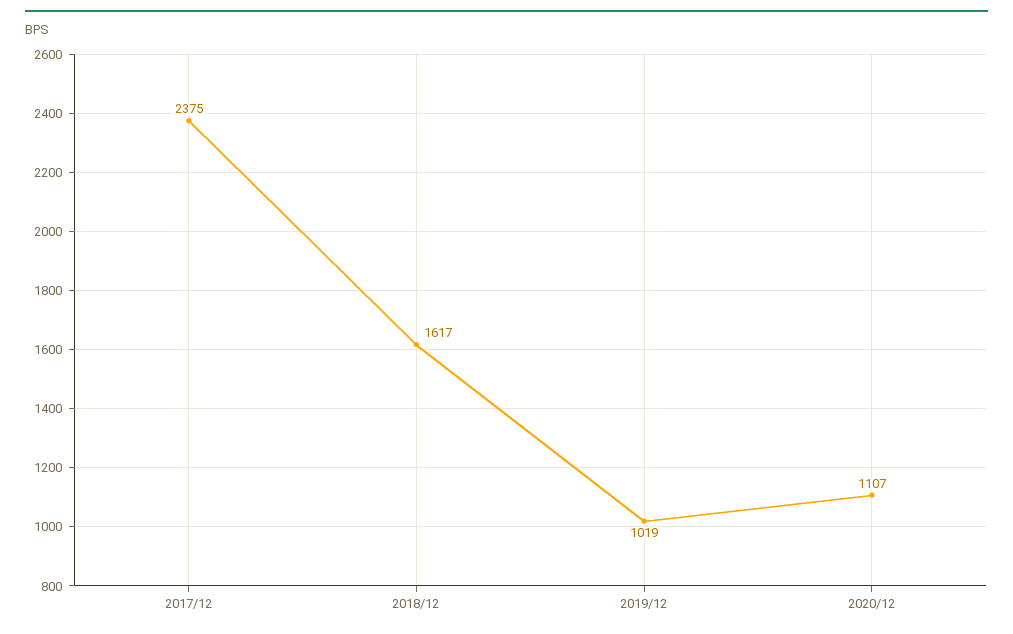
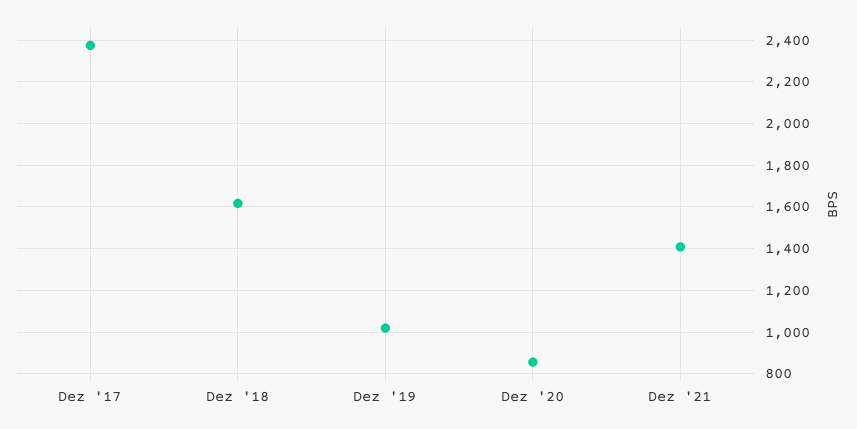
2020/12: 1107 -> 850
Dez '21: none -> 1400

